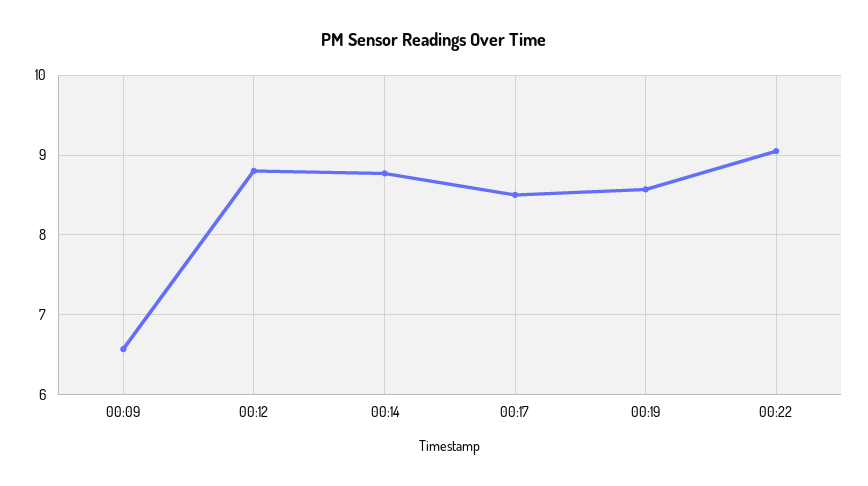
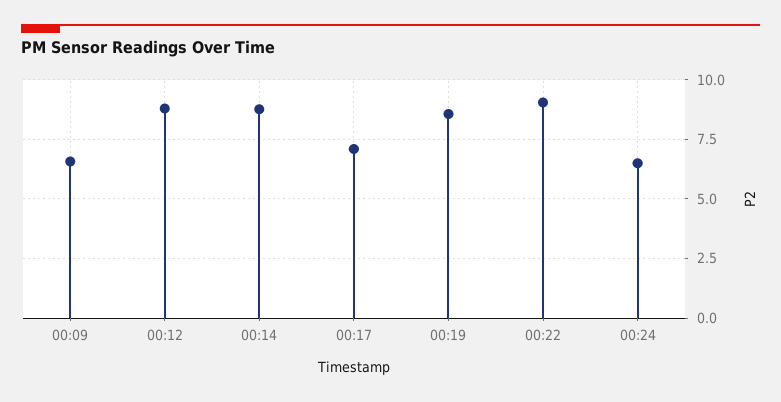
00:17: 8.5 -> 7
00:24: none -> 6.5

